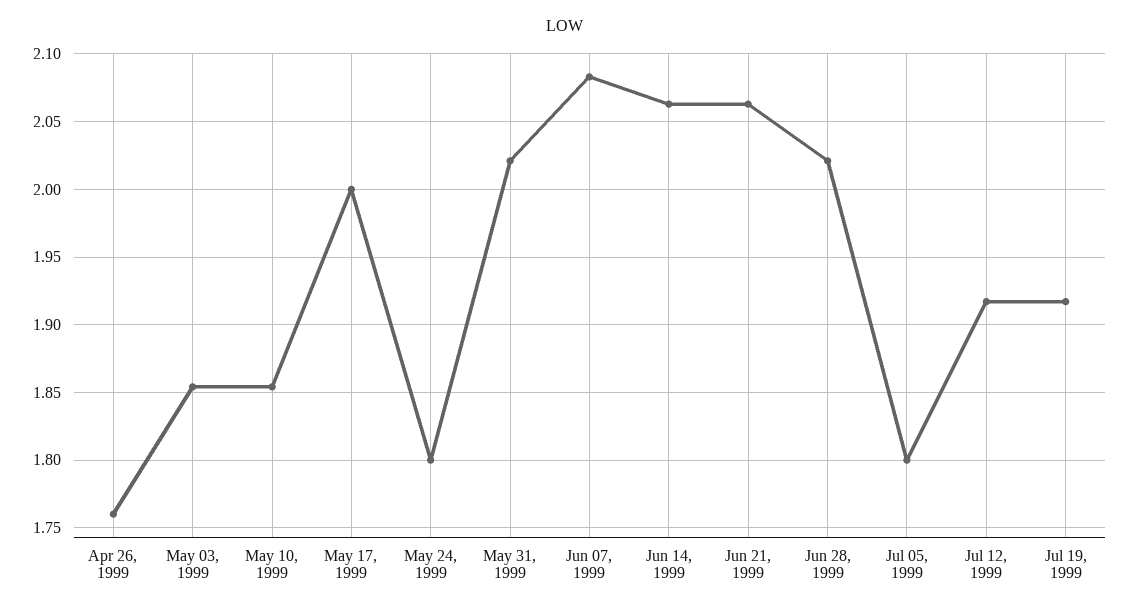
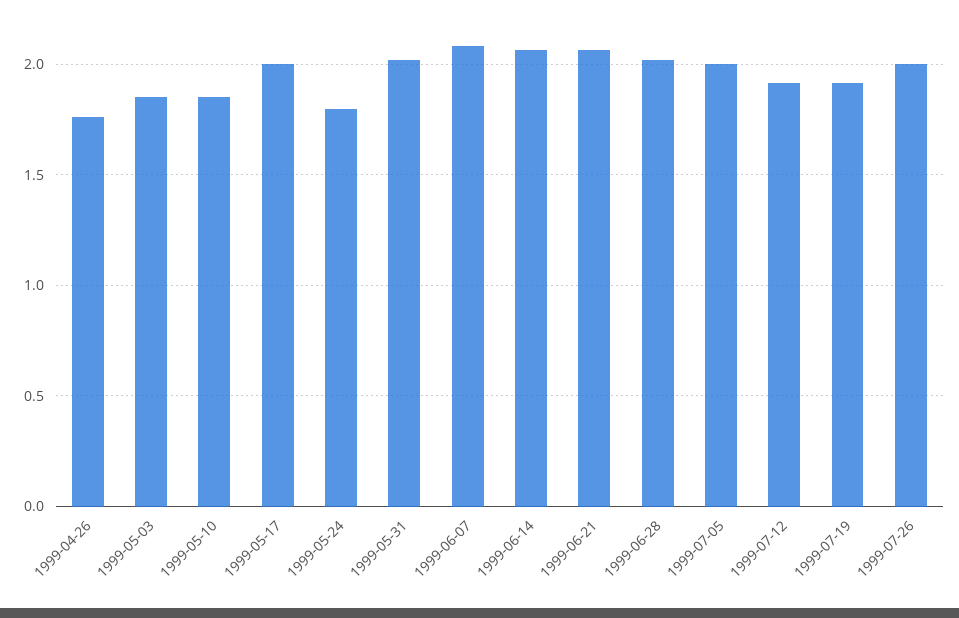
Jul 05, 1999: 1.8 -> 2
1999-07-26: none -> 2

